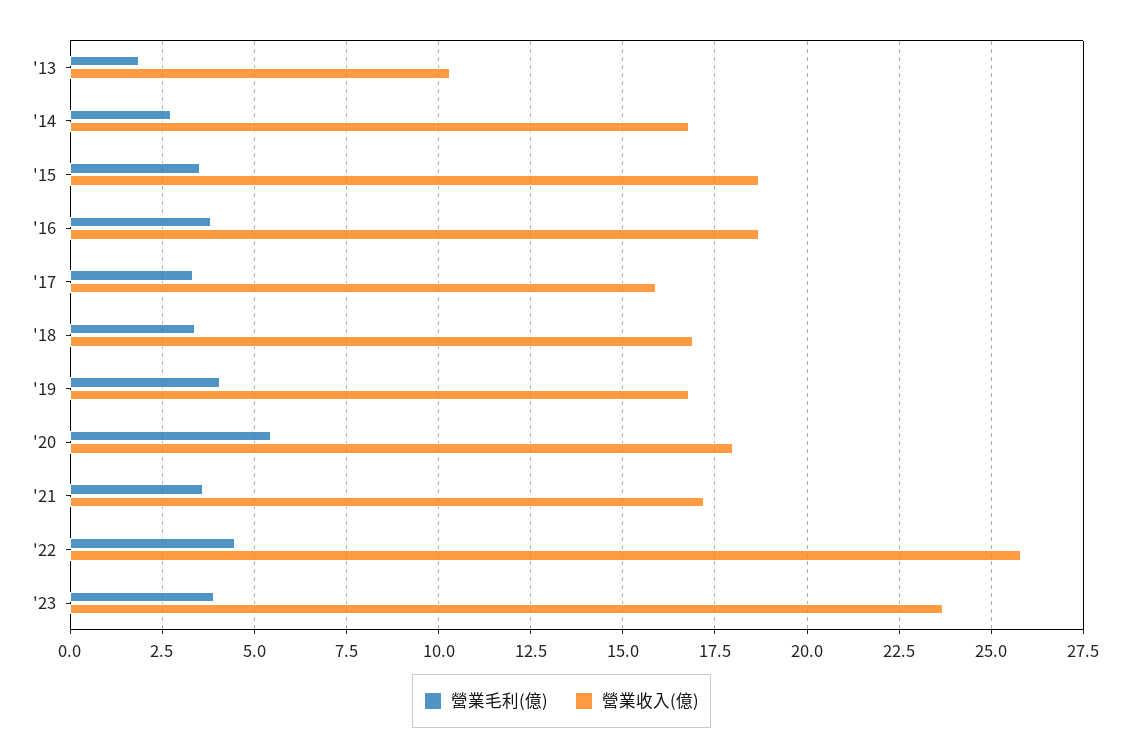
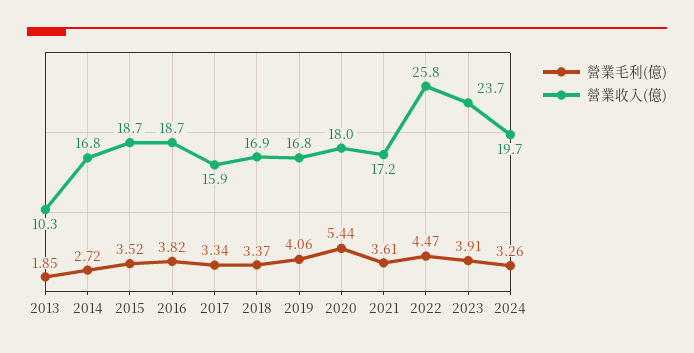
營業毛利(億), 2024: none -> 3.26
營業收入(億), 2024: none -> 19.7

